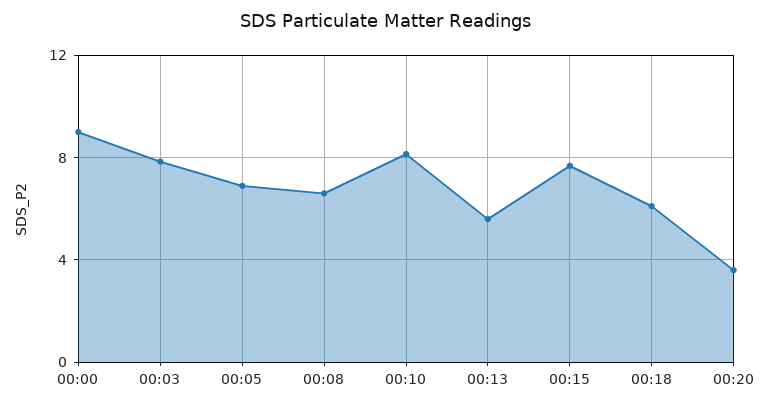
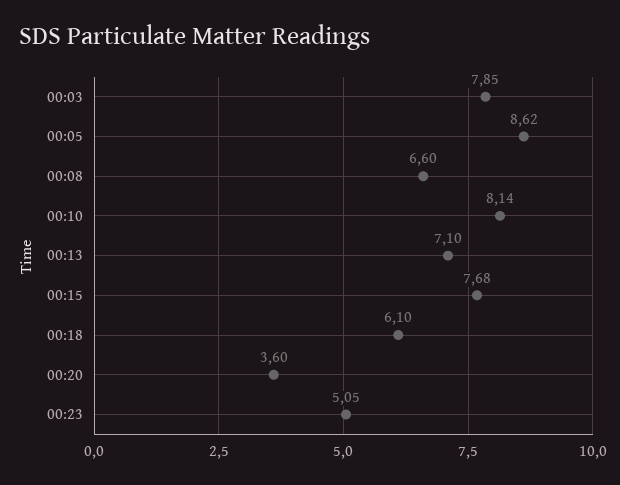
00:00: 9 -> none
00:05: 7 -> 8.62
00:13: 5.5 -> 7.1
00:23: none -> 5.05

